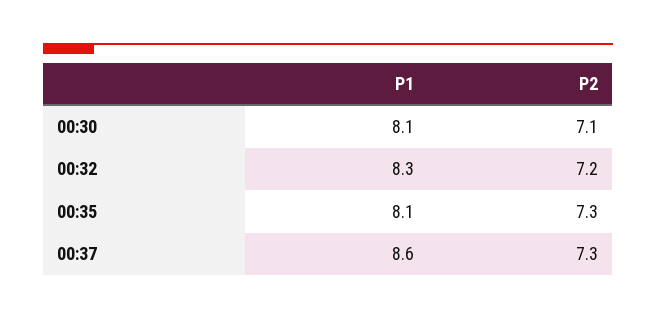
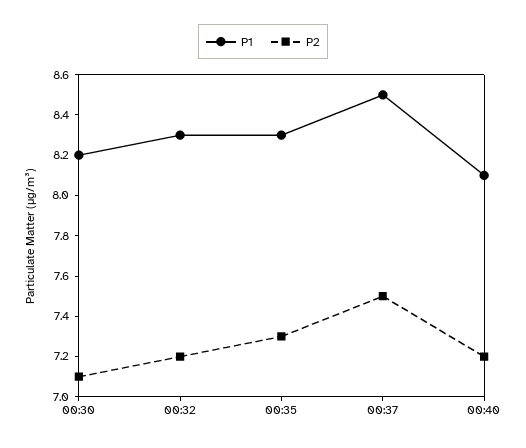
P1, 00:30: 8.1 -> 8.2
P1, 00:35: 8.1 -> 8.3
P1, 00:37: 8.6 -> 8.5
P2, 00:37: 7.3 -> 7.5
P1, 00:40: none -> 8.1
P2, 00:40: none -> 7.2

